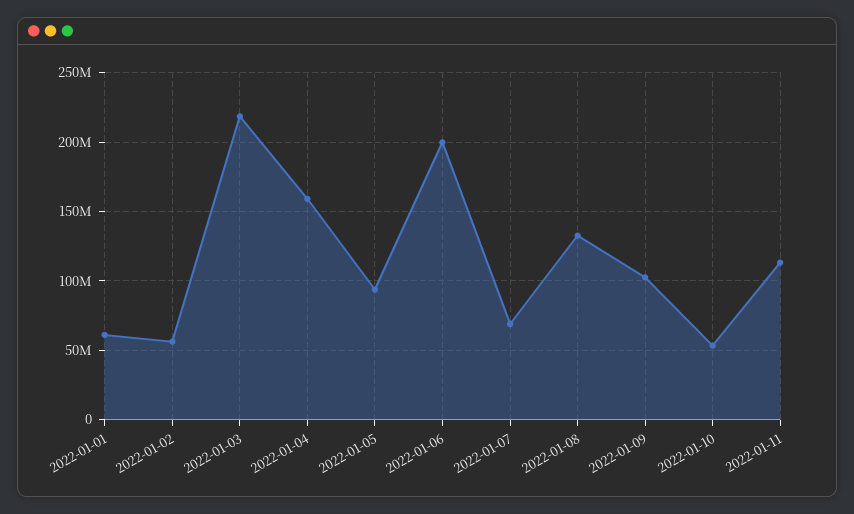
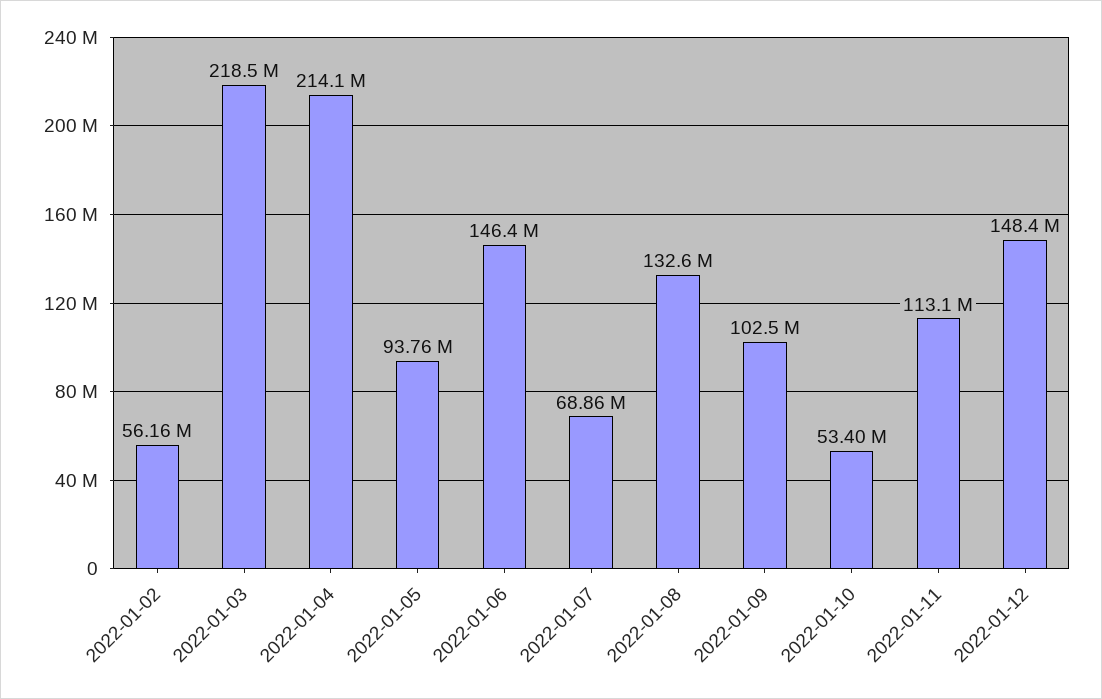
2022-01-01: 60000000 -> none
2022-01-04: 160000000 -> 214100000
2022-01-06: 200000000 -> 146400000
2022-01-12: none -> 148400000

